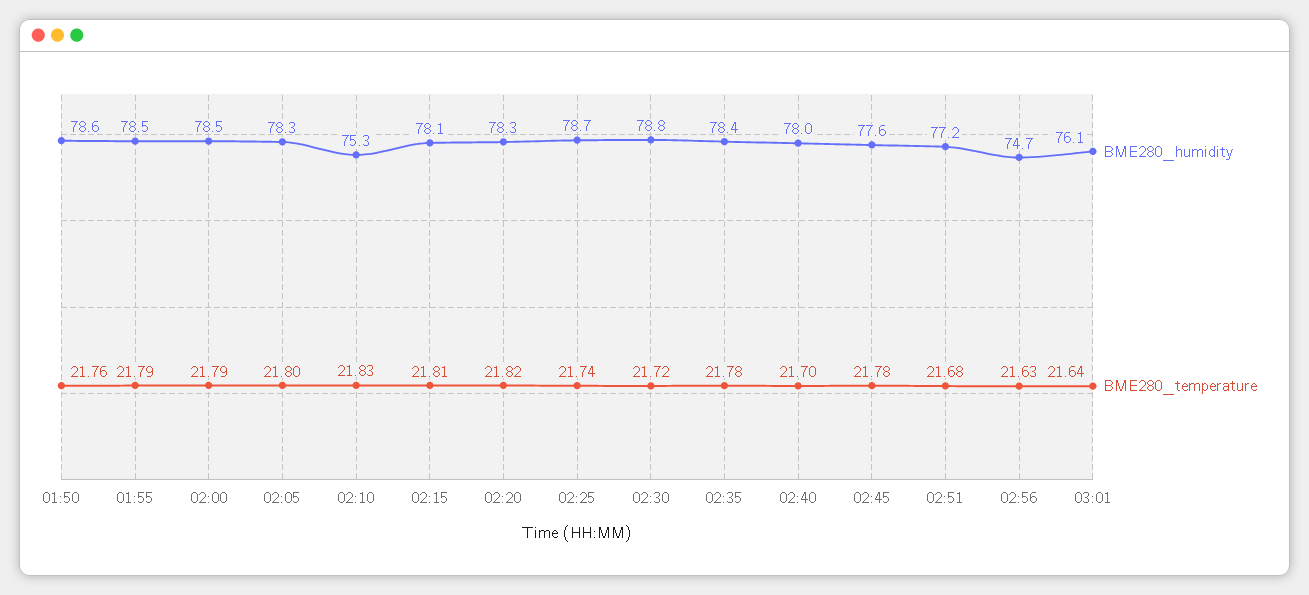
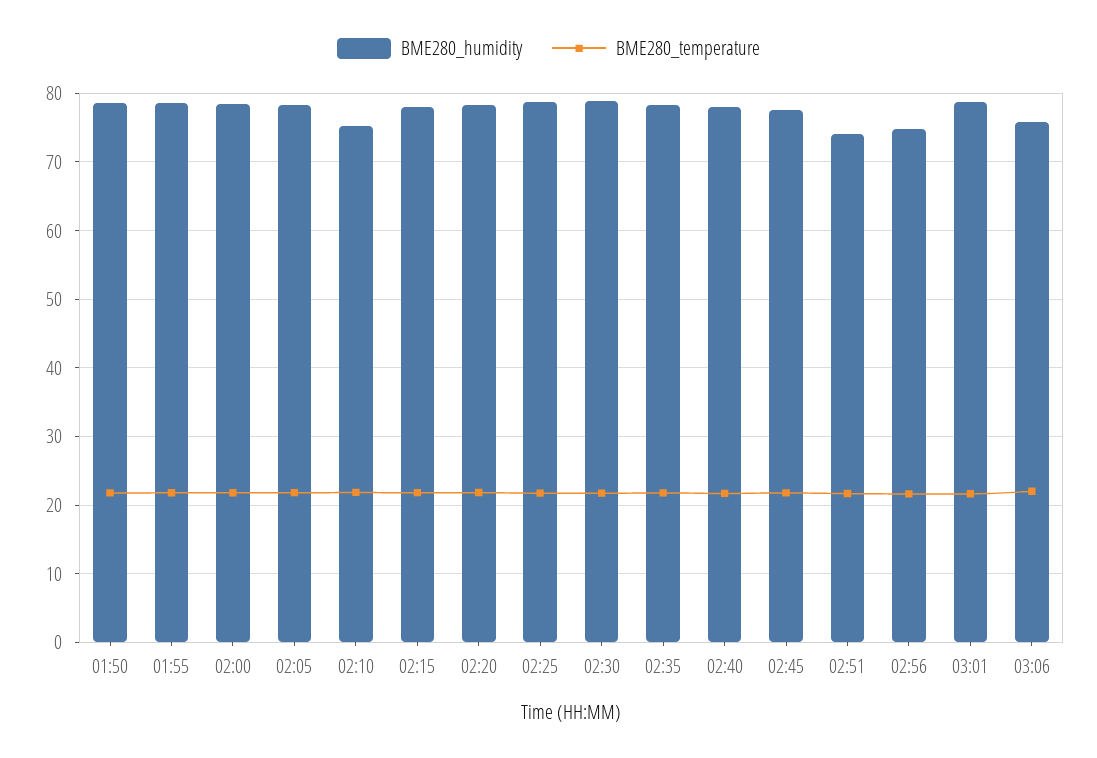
BME280_humidity, 02:51: 77.2 -> 74
BME280_humidity, 03:01: 76.1 -> 79
BME280_humidity, 03:06: none -> 76
BME280_temperature, 03:06: none -> 22

